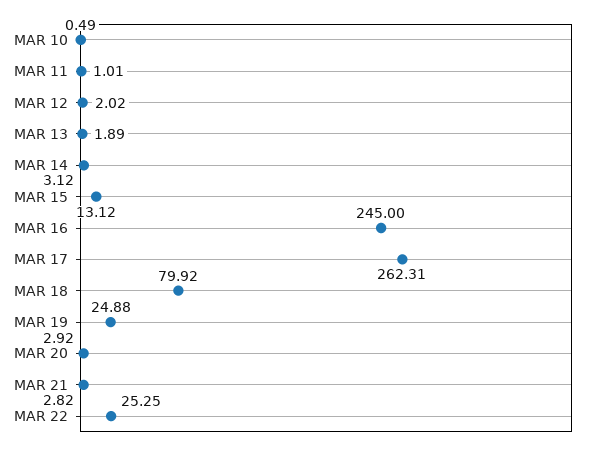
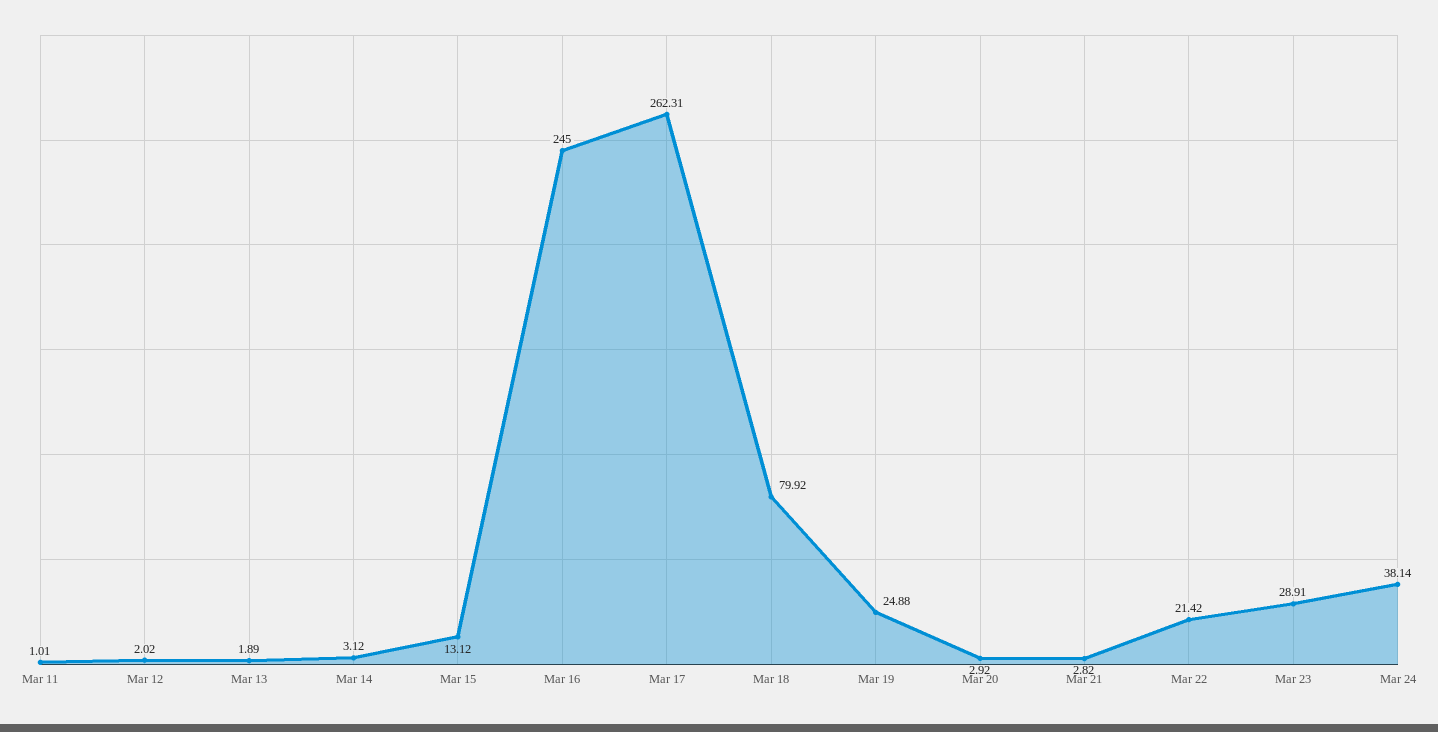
MAR 10: 0.49 -> none
MAR 22: 25.25 -> 21.42
Mar 23: none -> 28.91
Mar 24: none -> 38.14

